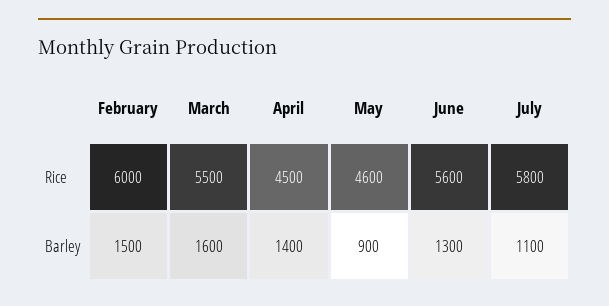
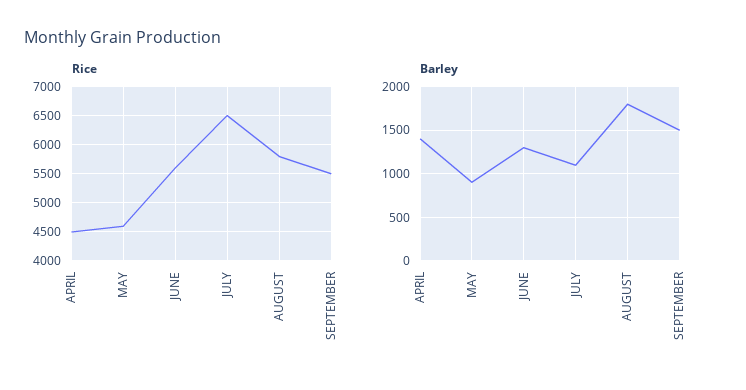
Rice, February: 6000 -> none
Rice, March: 5500 -> none
Rice, July: 5800 -> 6500
Barley, February: 1500 -> none
Barley, March: 1600 -> none
Rice, AUGUST: none -> 5750
Rice, SEPTEMBER: none -> 5500
Barley, AUGUST: none -> 1800
Barley, SEPTEMBER: none -> 1500

